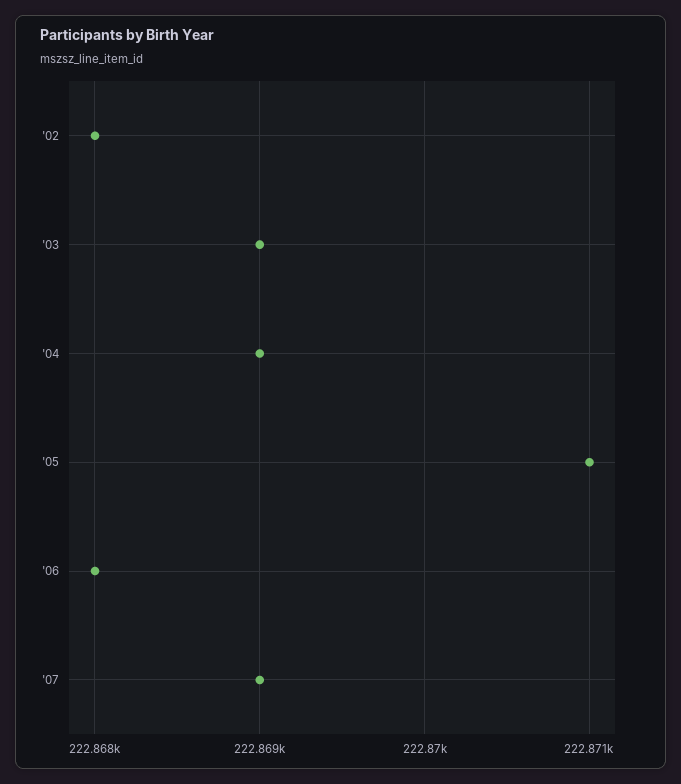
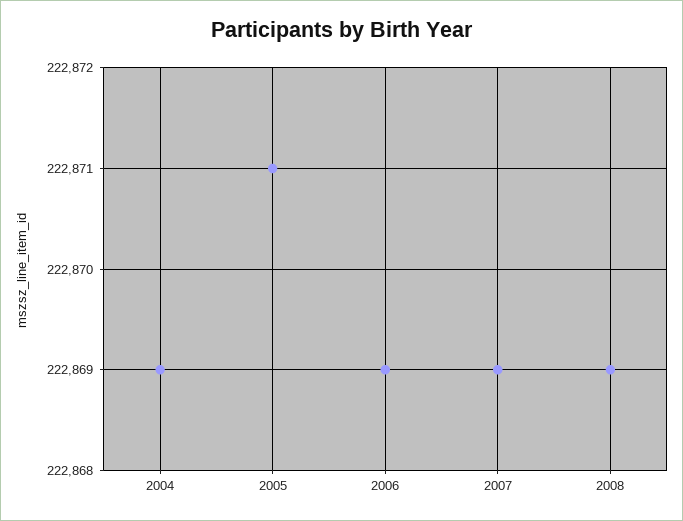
'02: 222868 -> none
'03: 222869 -> none
'06: 222868 -> 222869
2008: none -> 222869

